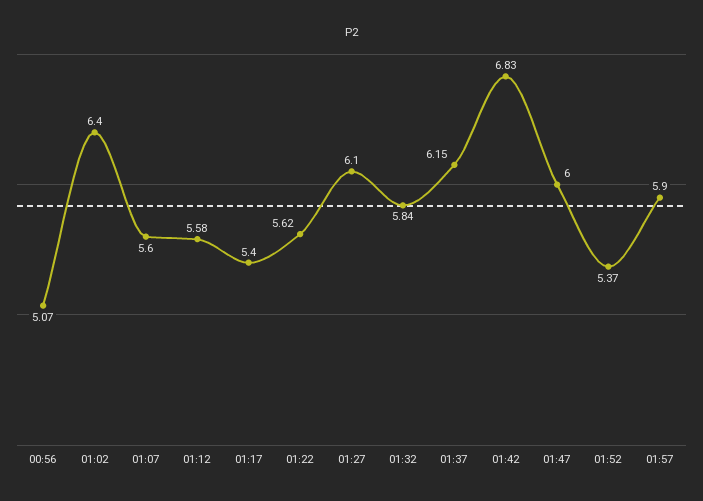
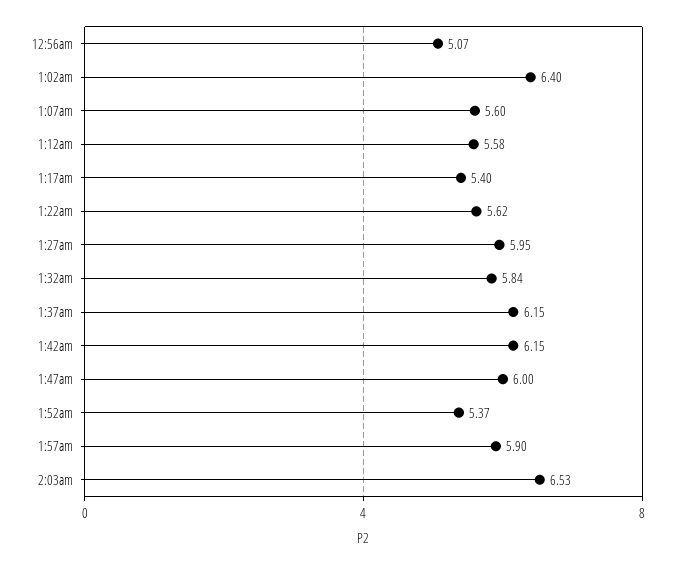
01:27: 6.1 -> 5.95
01:42: 6.83 -> 6.15
2:03am: none -> 6.53

